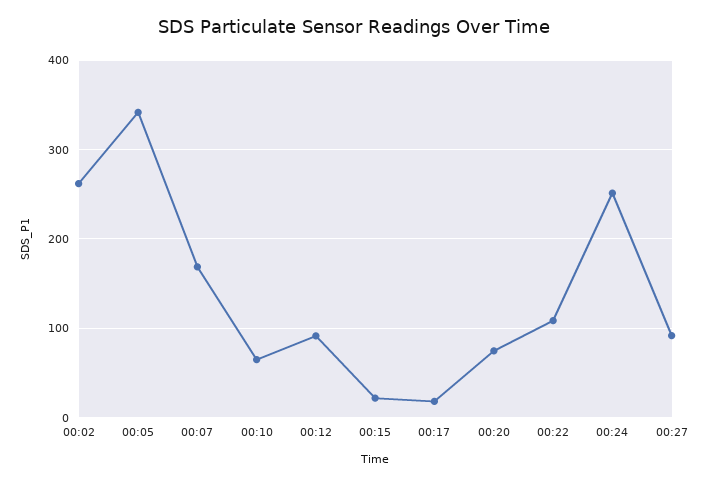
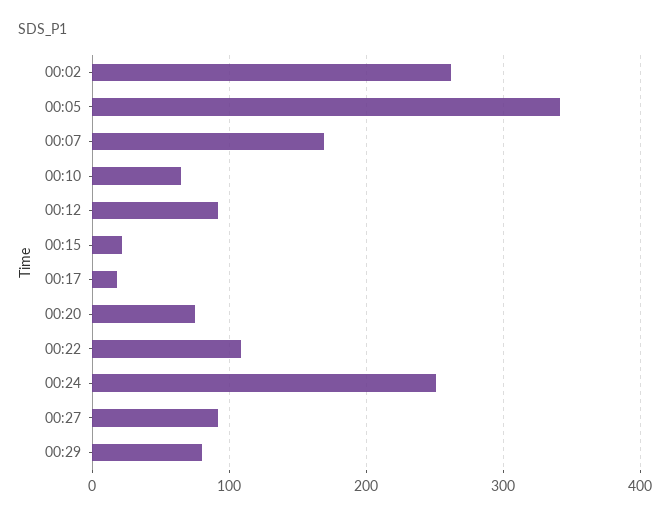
00:29: none -> 80

